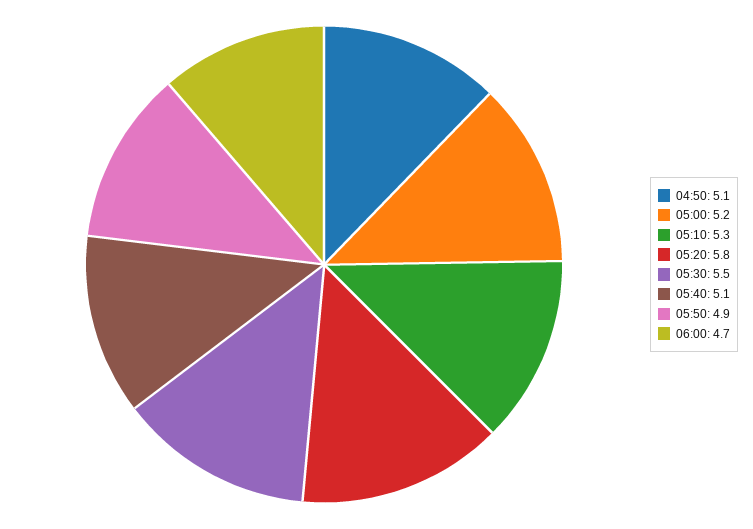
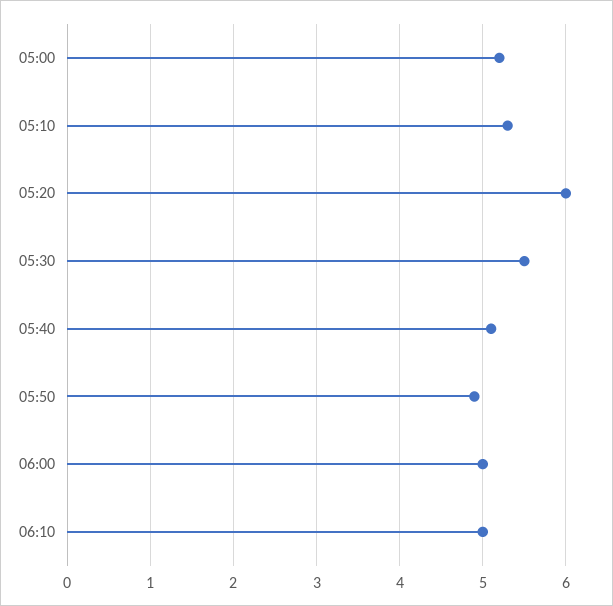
04:50: 5.1 -> none
05:20: 5.8 -> 6
06:00: 4.7 -> 5
06:10: none -> 5

